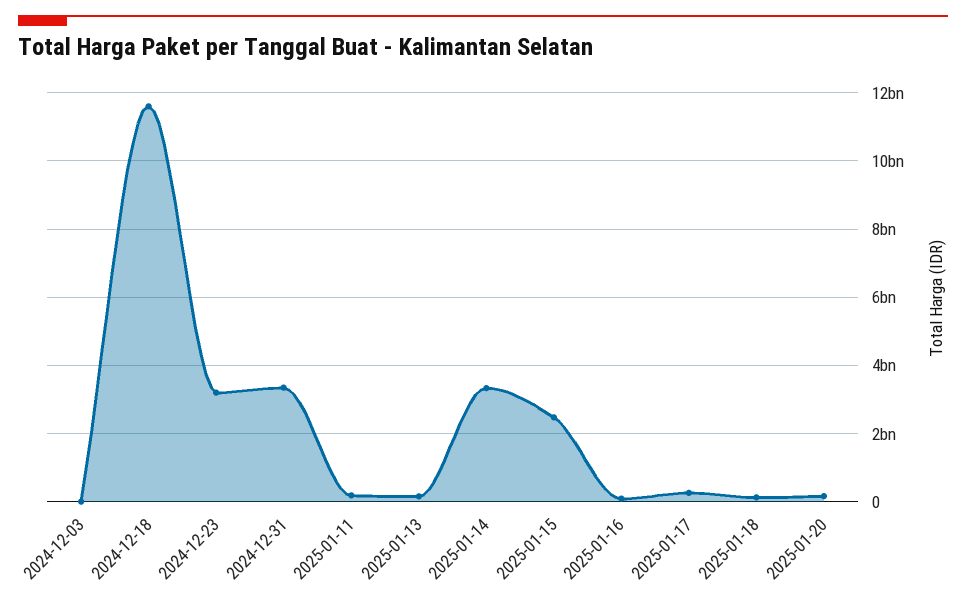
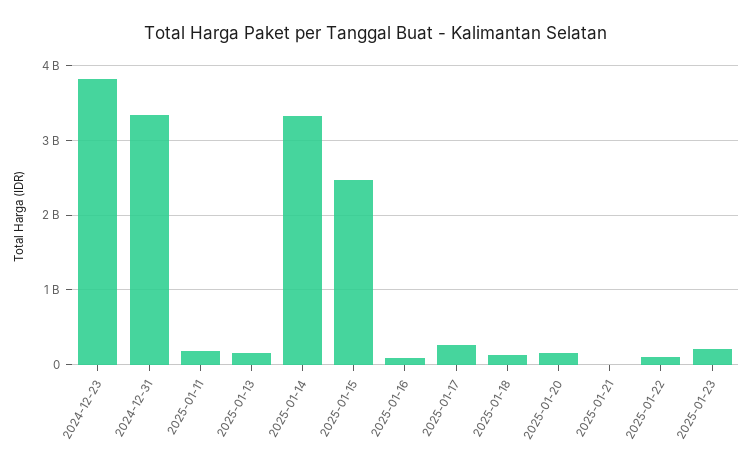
2024-12-03: 0 -> none
2024-12-18: 11600000000 -> none
2024-12-23: 3200000000 -> 3800000000
2025-01-21: none -> 0
2025-01-22: none -> 100000000
2025-01-23: none -> 200000000

